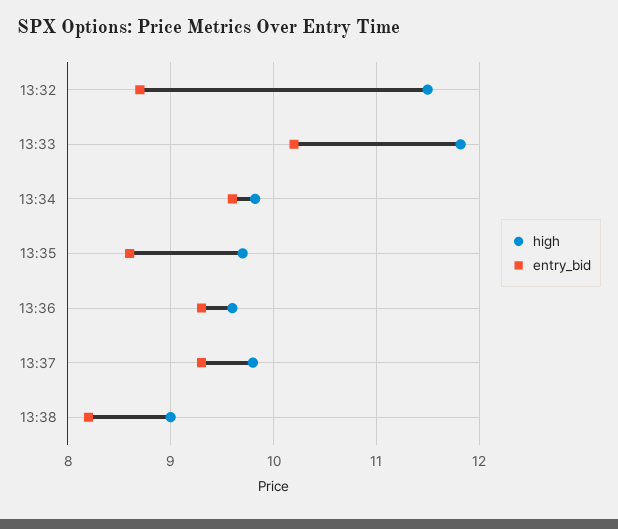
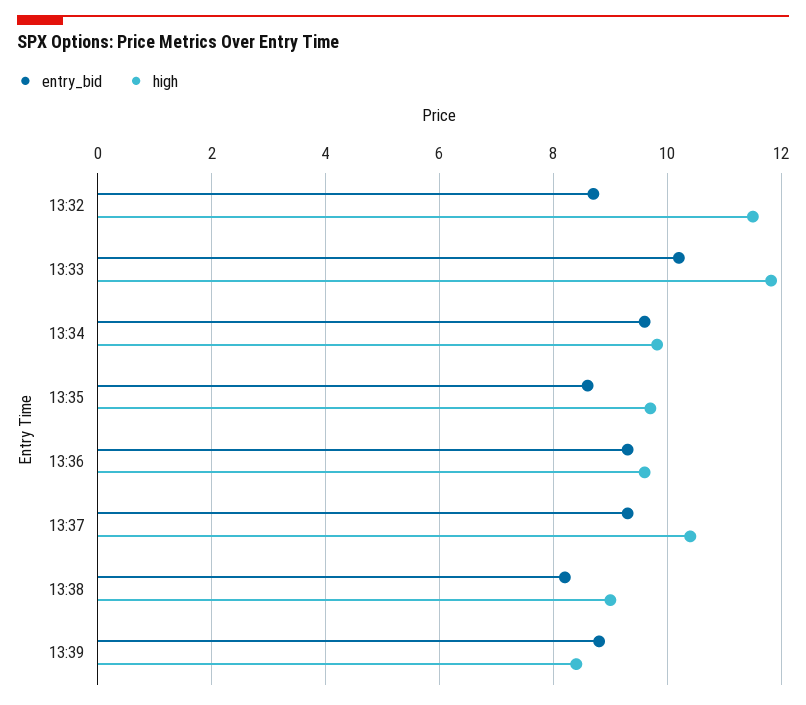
high, 13:37: 9.8 -> 10.4
entry_bid, 13:39: none -> 8.8
high, 13:39: none -> 8.4

